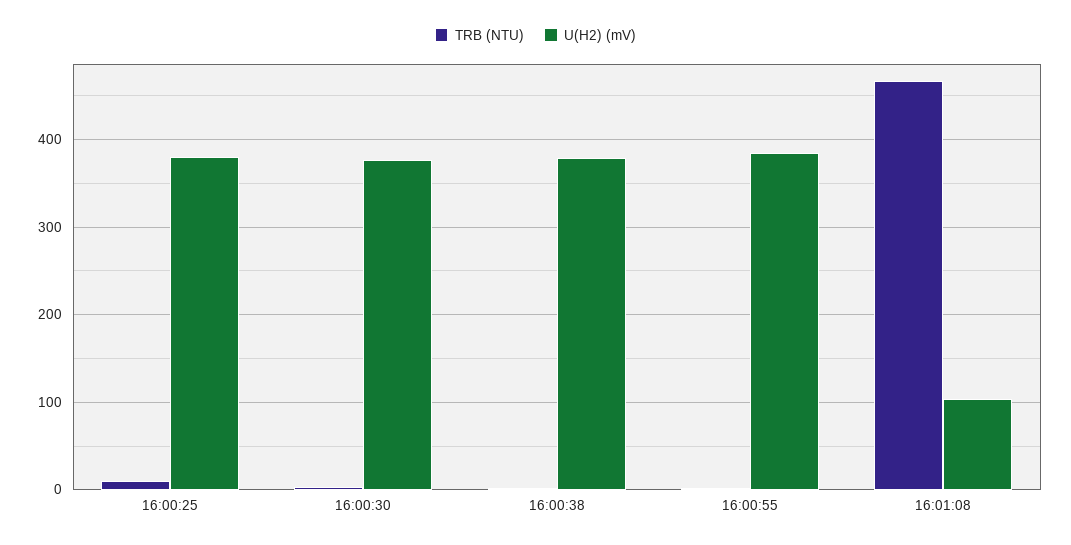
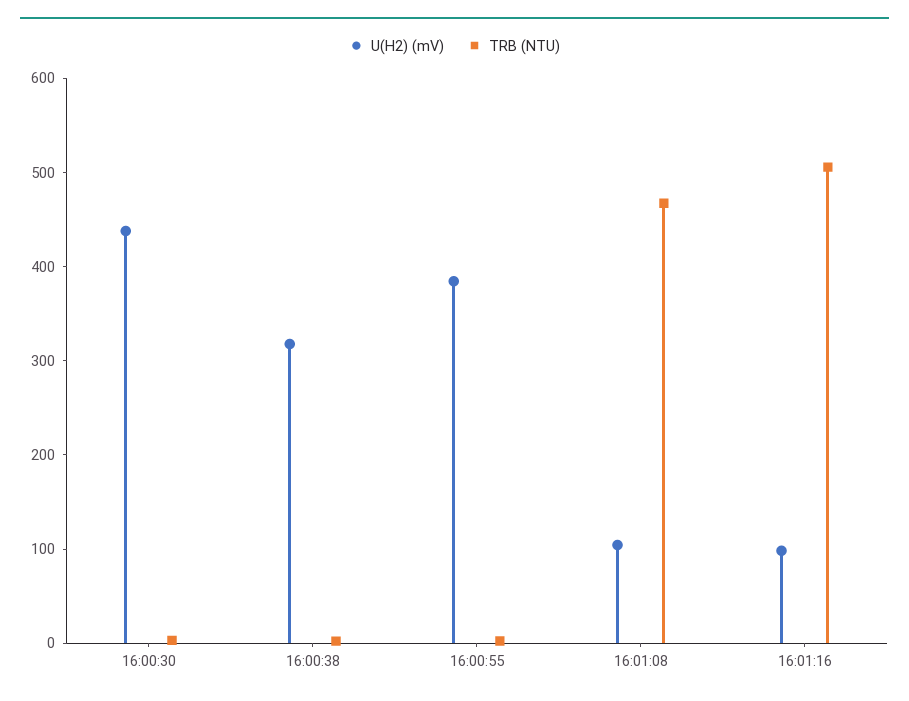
TRB (NTU), 16:00:25: 10 -> none
U(H2) (mV), 16:00:25: 380 -> none
U(H2) (mV), 16:00:30: 380 -> 440
U(H2) (mV), 16:00:38: 380 -> 320
U(H2) (mV), 16:01:16: none -> 100
TRB (NTU), 16:01:16: none -> 500

